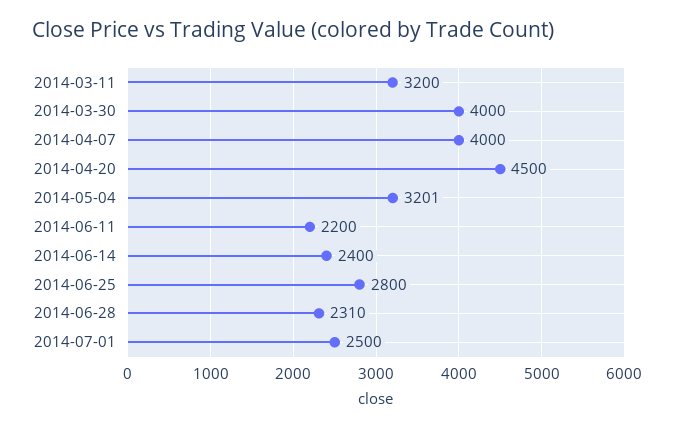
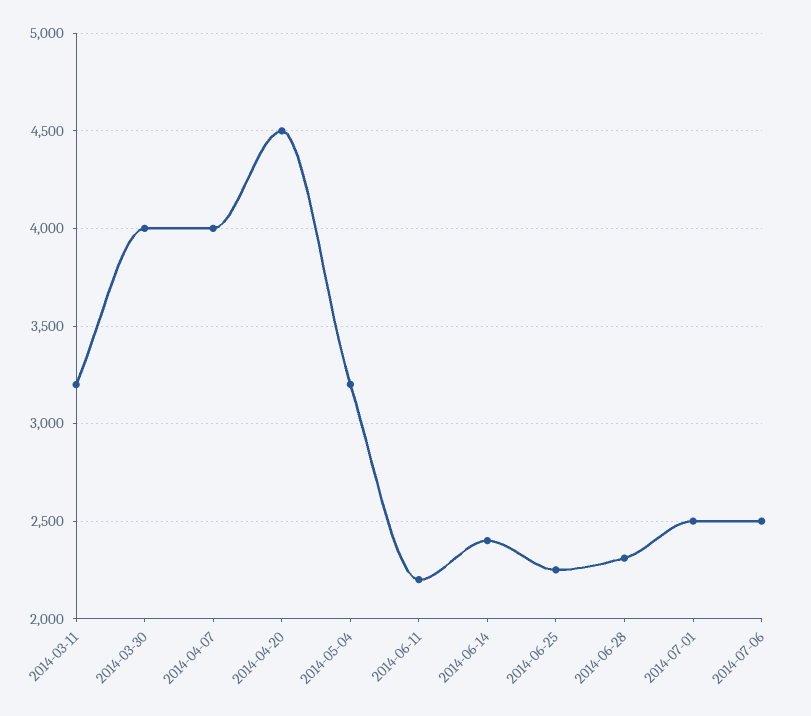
2014-06-25: 2800 -> 2250
2014-07-06: none -> 2500

